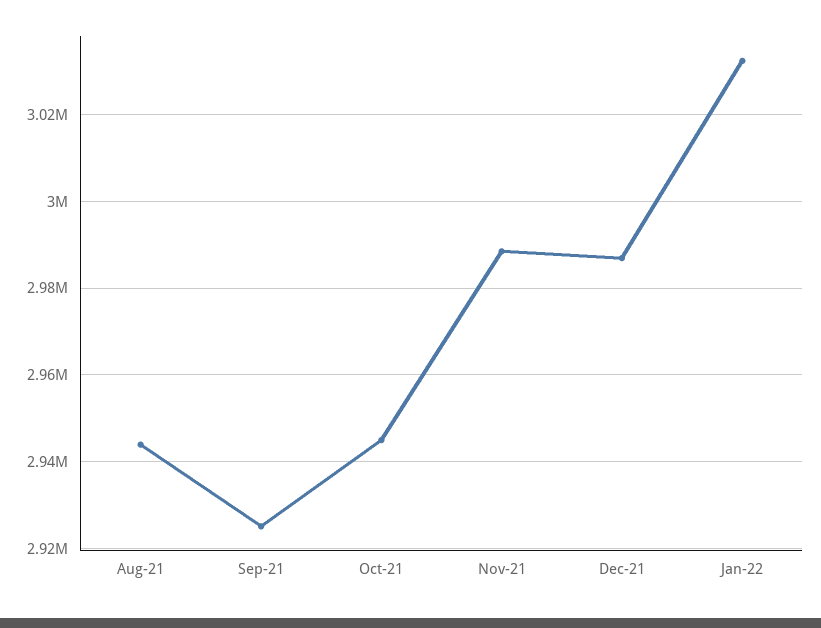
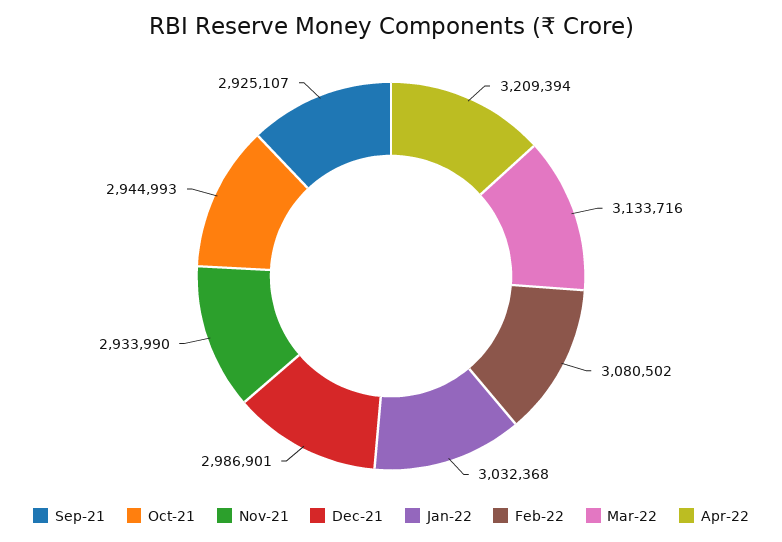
Aug-21: 2944000 -> none
Nov-21: 2988000 -> 2933990
Feb-22: none -> 3080502
Mar-22: none -> 3133716
Apr-22: none -> 3209394

